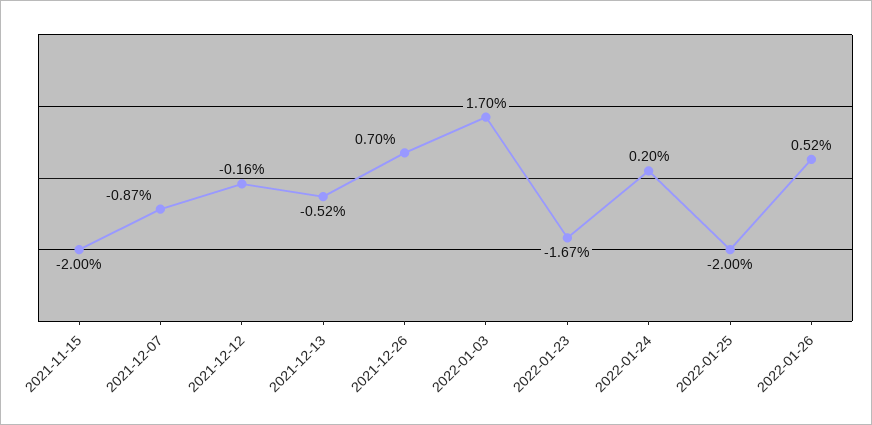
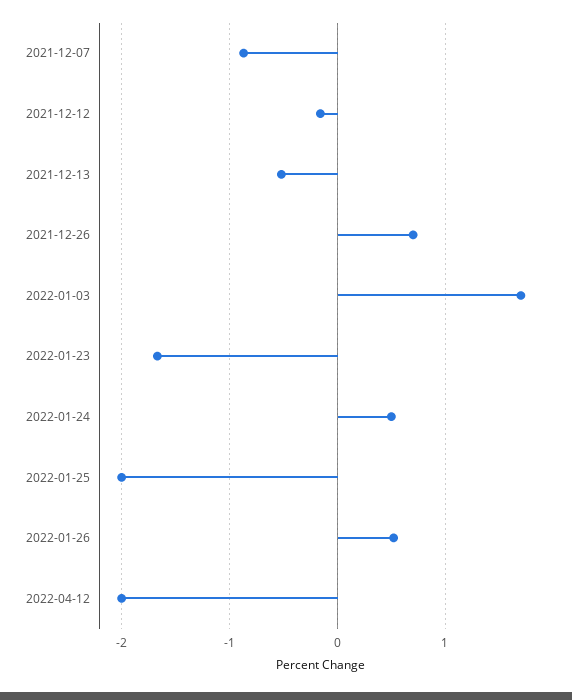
2021-11-15: -2 -> none
2022-01-24: 0.2 -> 0.5
2022-04-12: none -> -2

